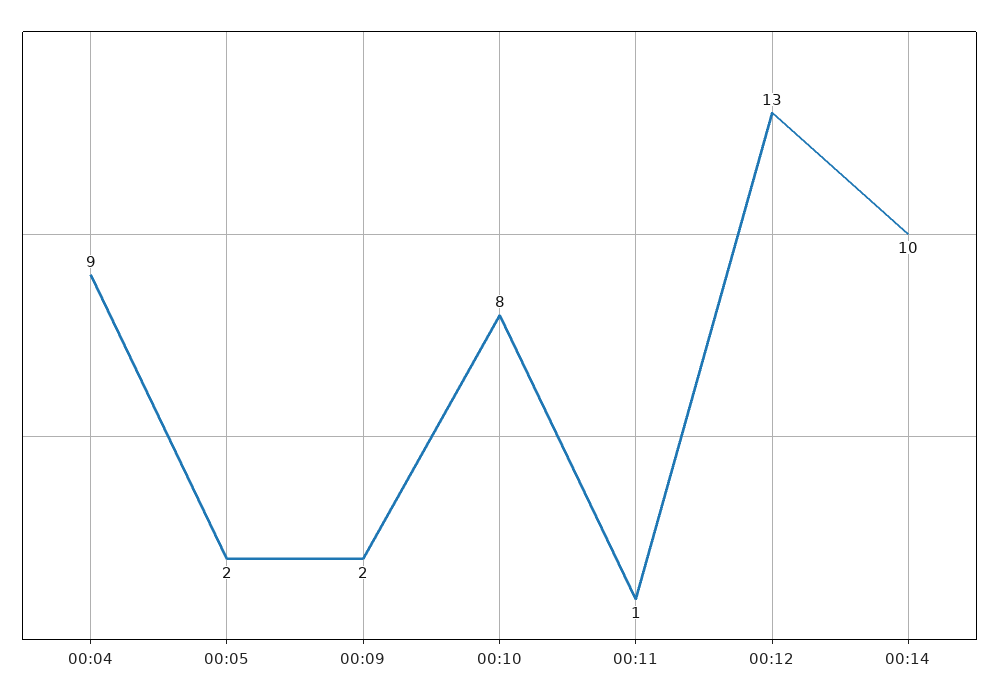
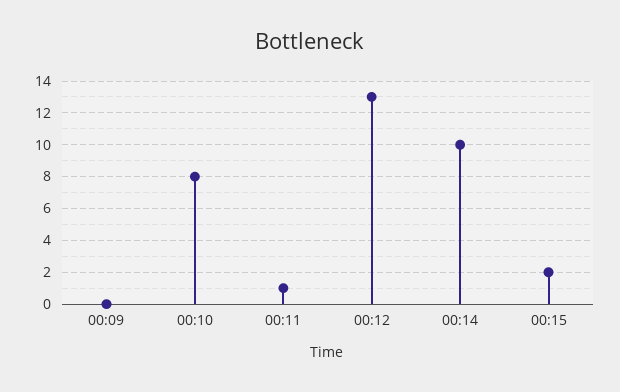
00:04: 9 -> none
00:05: 2 -> none
00:09: 2 -> 0
00:15: none -> 2

